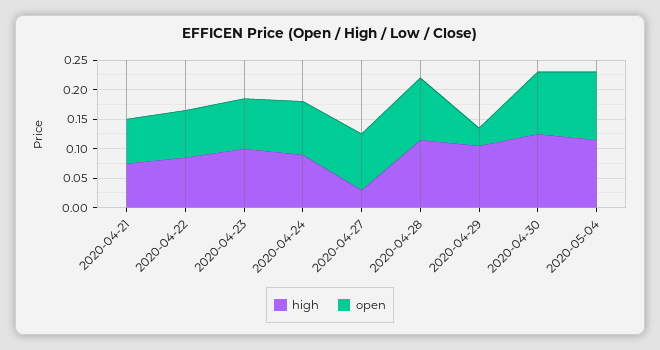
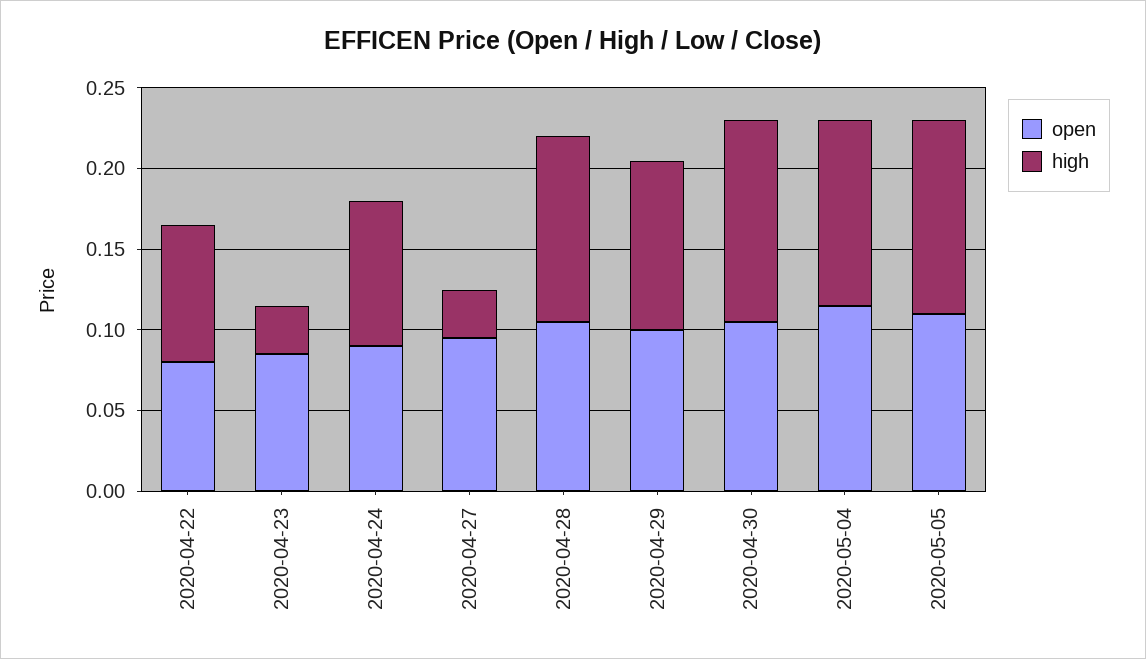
high, 2020-04-21: 0.075 -> none
open, 2020-04-21: 0.075 -> none
high, 2020-04-23: 0.1 -> 0.03
open, 2020-04-29: 0.025 -> 0.1
open, 2020-05-05: none -> 0.11
high, 2020-05-05: none -> 0.12

